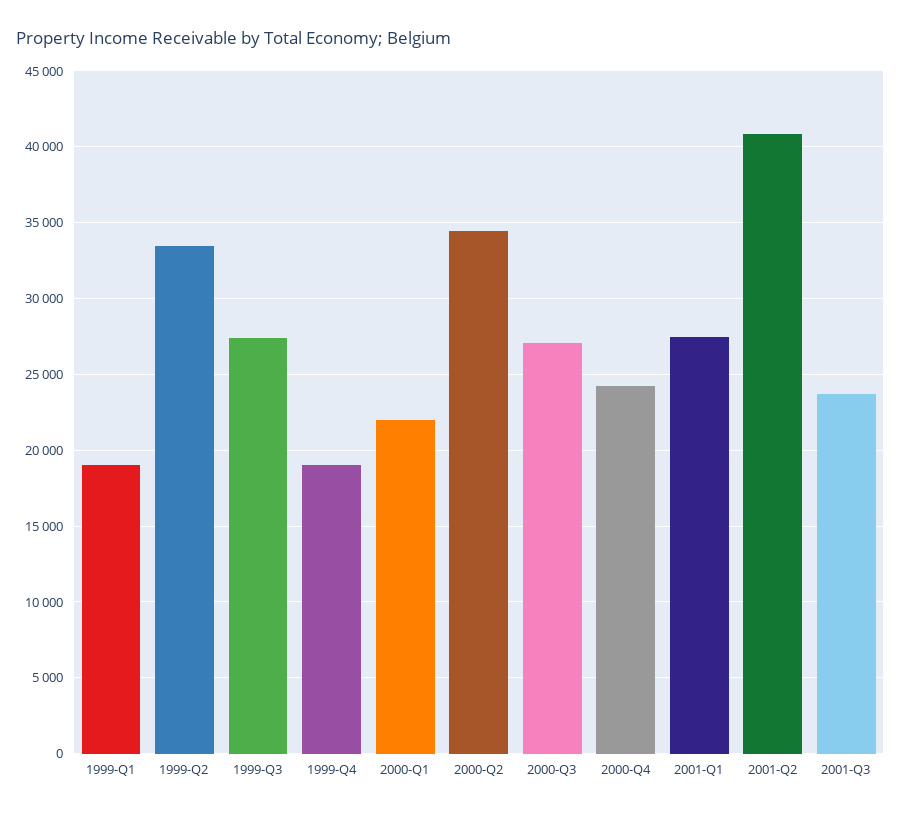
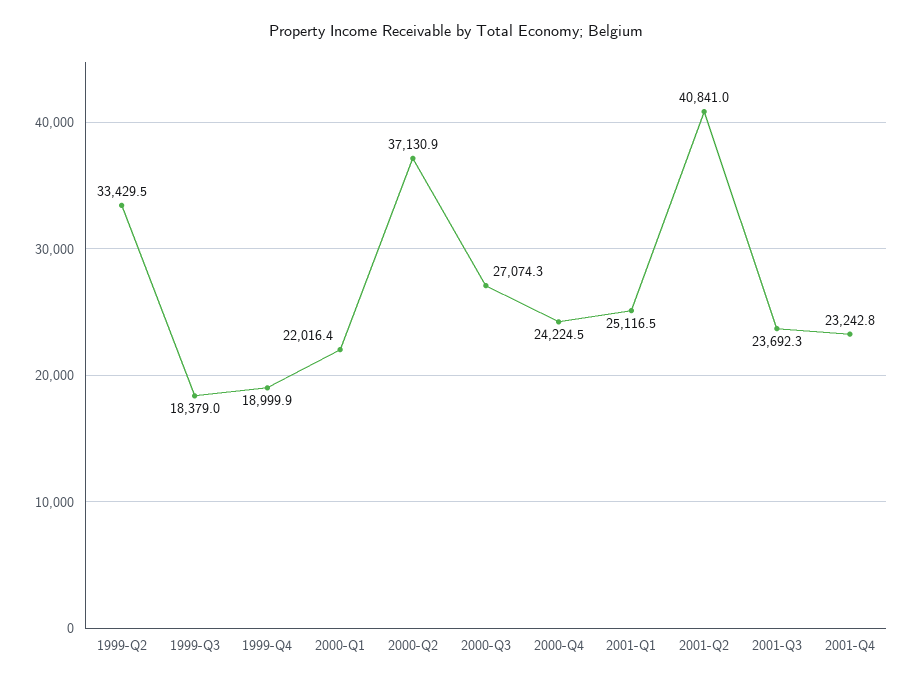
1999-Q1: 19000 -> none
1999-Q3: 27500 -> 18379
2000-Q2: 34500 -> 37130.9
2001-Q1: 27500 -> 25116.5
2001-Q4: none -> 23242.8

